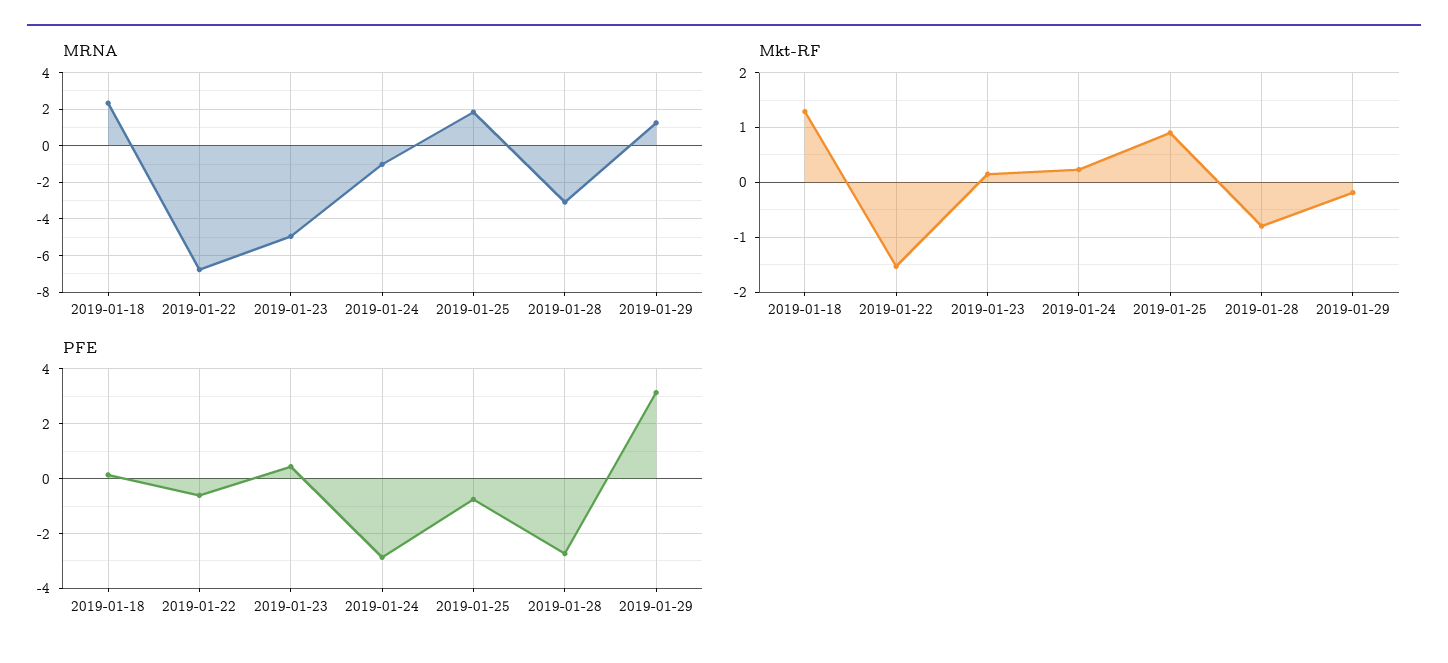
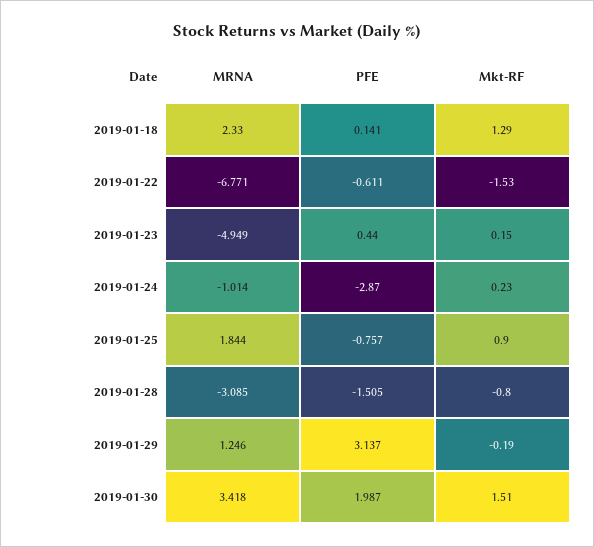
PFE, 2019-01-28: -2.75 -> -1.505
MRNA, 2019-01-30: none -> 3.418
PFE, 2019-01-30: none -> 1.987
Mkt-RF, 2019-01-30: none -> 1.51

